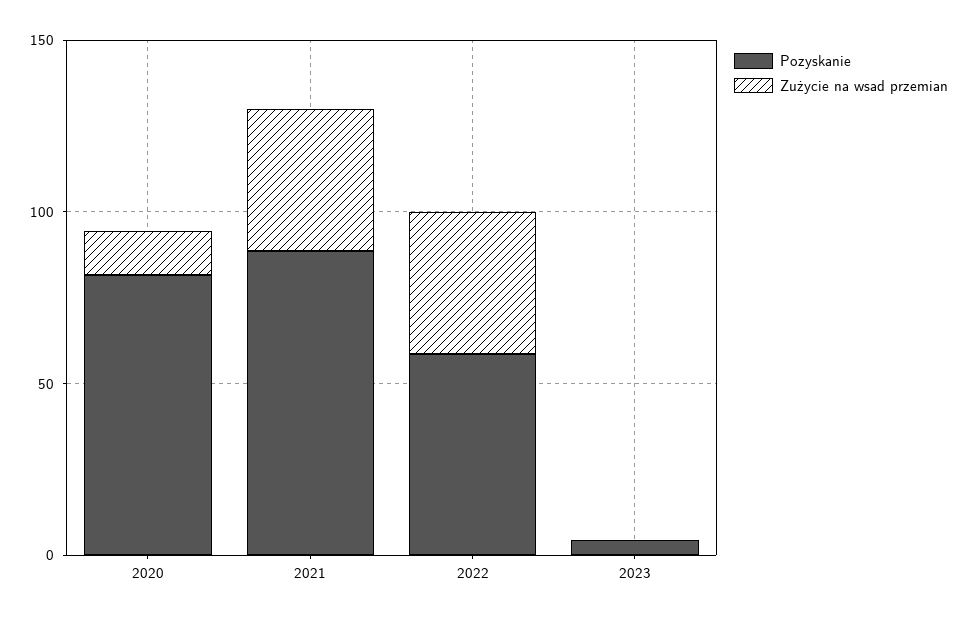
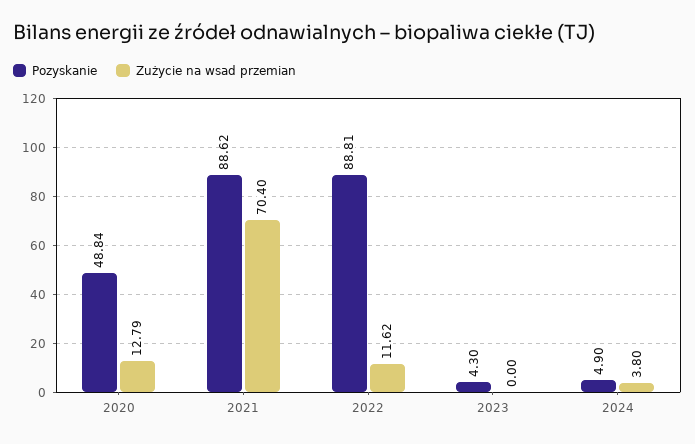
Pozyskanie, 2020: 80 -> 48.84
Zużycie na wsad przemian, 2021: 40 -> 70.4
Pozyskanie, 2022: 60 -> 88.81
Zużycie na wsad przemian, 2022: 40 -> 11.62
Pozyskanie, 2024: none -> 4.9
Zużycie na wsad przemian, 2024: none -> 3.8

